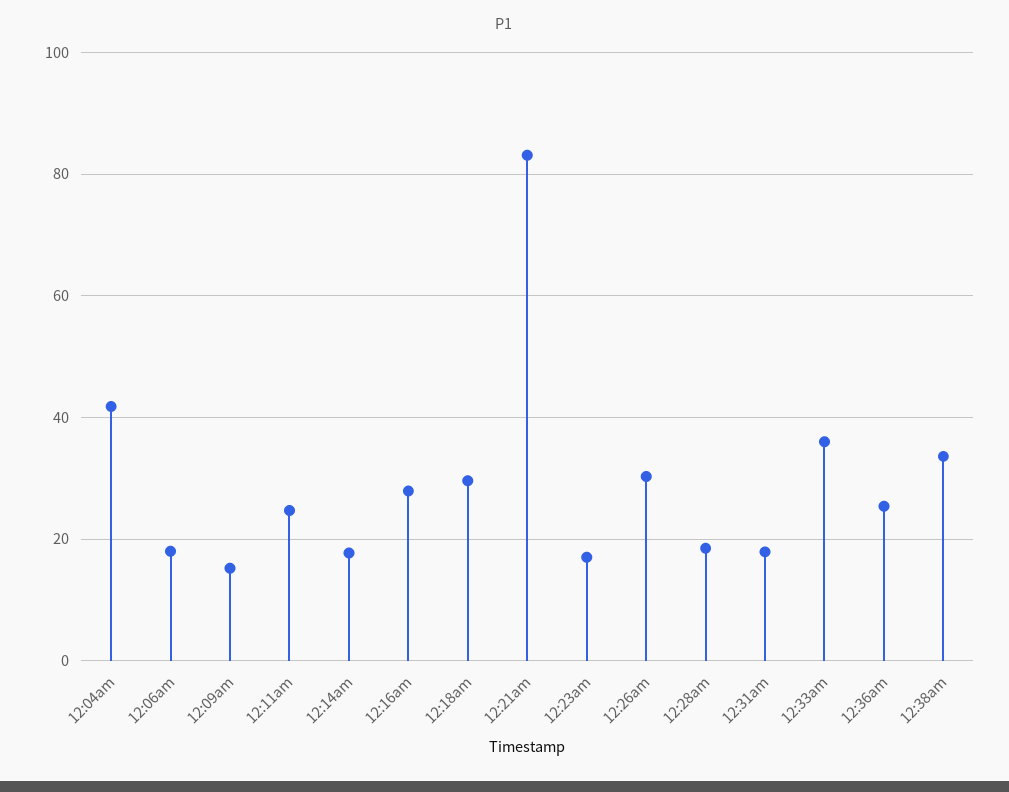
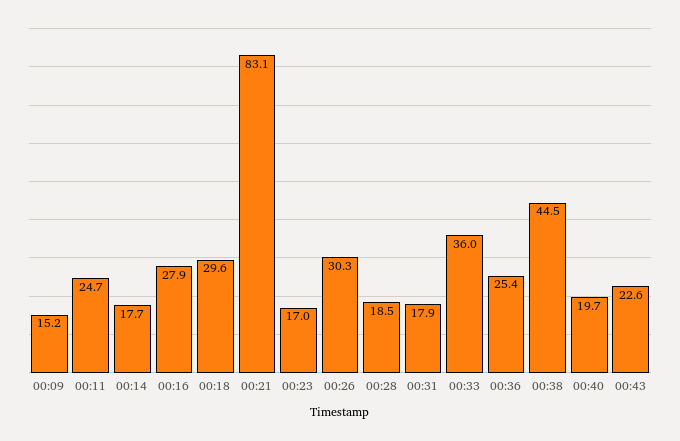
12:04am: 42 -> none
12:06am: 18 -> none
12:38am: 34 -> 44.5
00:40: none -> 19.7
00:43: none -> 22.6

